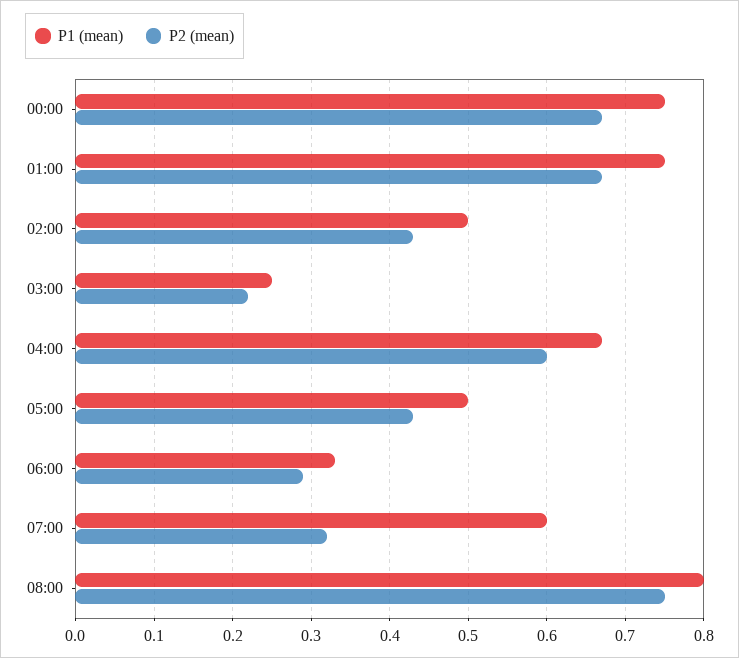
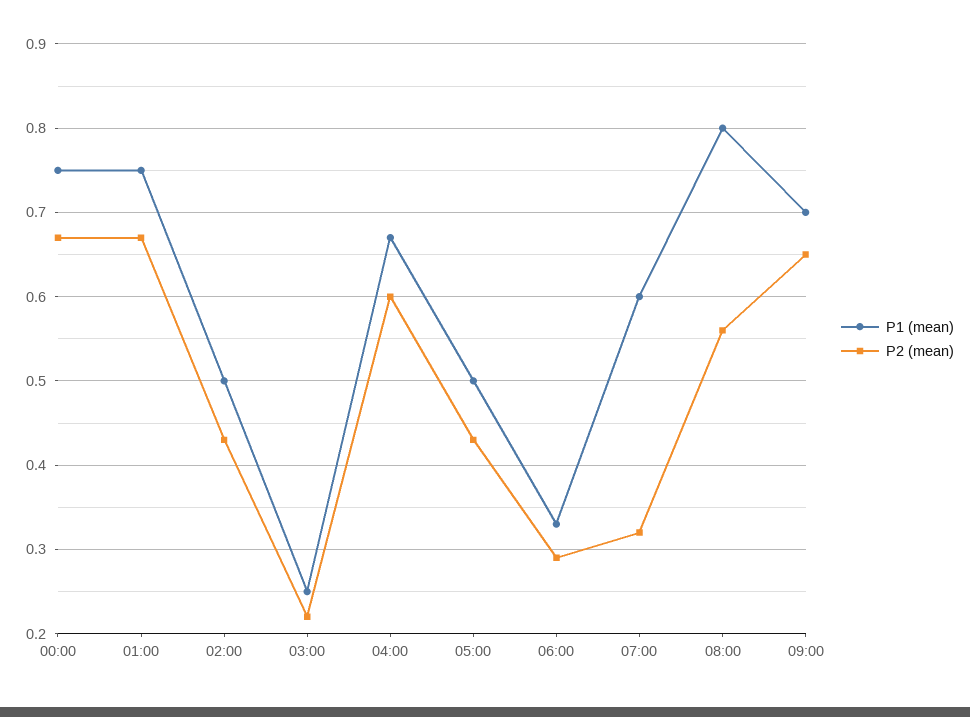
P2 (mean), 08:00: 0.75 -> 0.56
P1 (mean), 09:00: none -> 0.7
P2 (mean), 09:00: none -> 0.65

